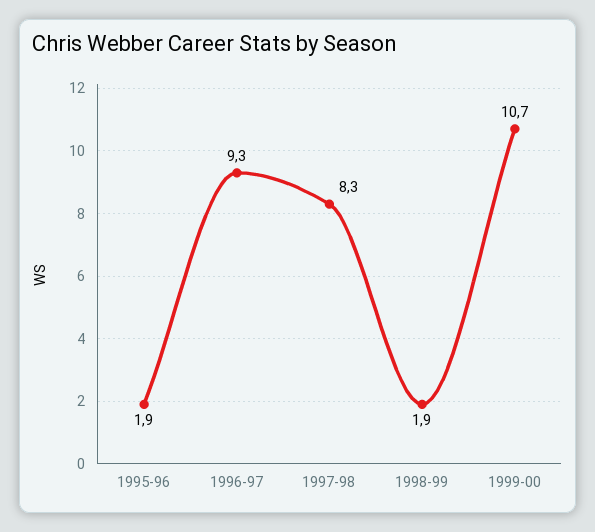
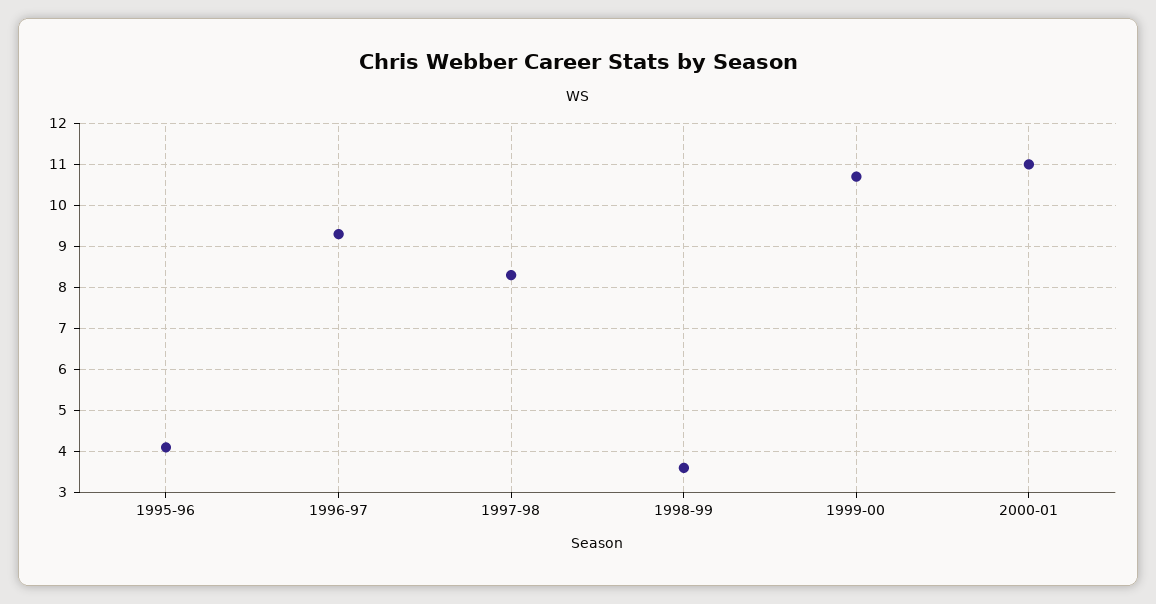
1995-96: 1.9 -> 4
1998-99: 1.9 -> 3.5
2000-01: none -> 11

